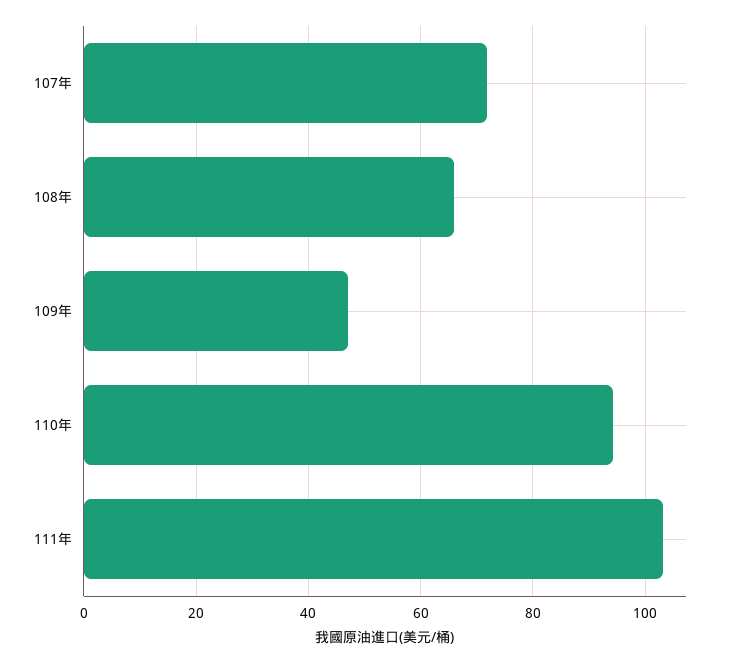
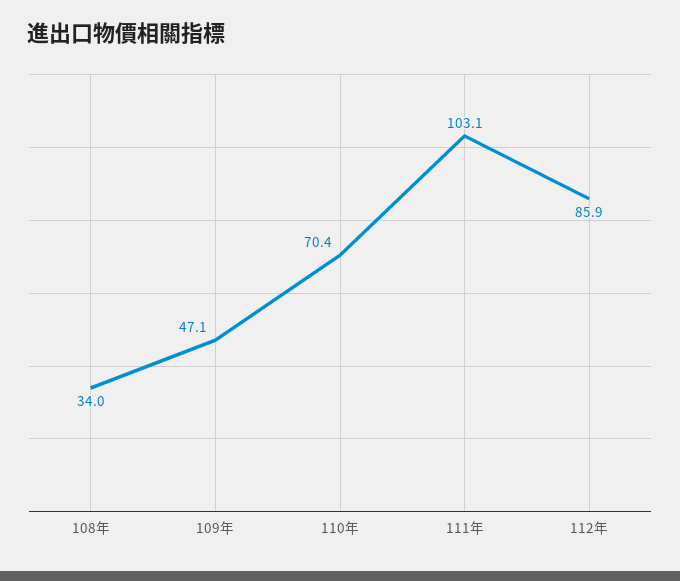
107年: 72 -> none
108年: 66 -> 34
110年: 94 -> 70.4
112年: none -> 85.9

